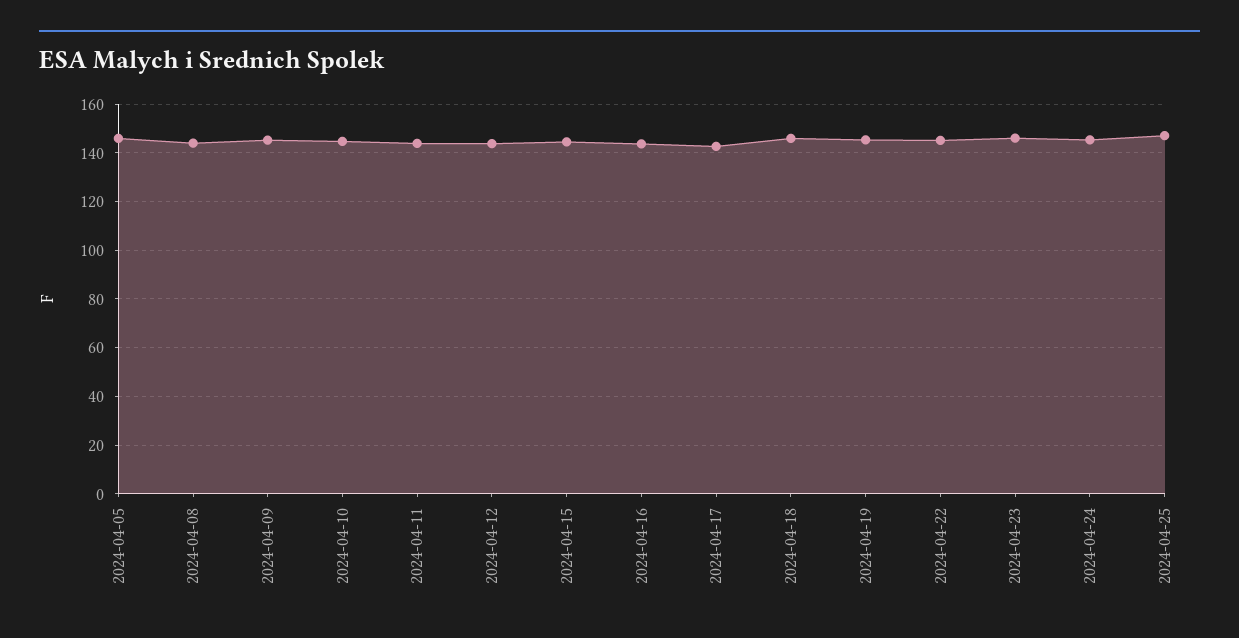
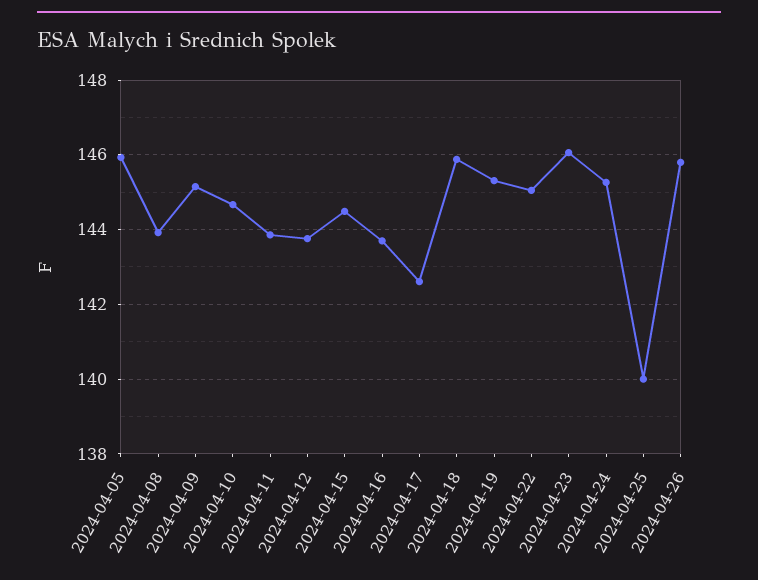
2024-04-25: 147.5 -> 140
2024-04-26: none -> 145.8

